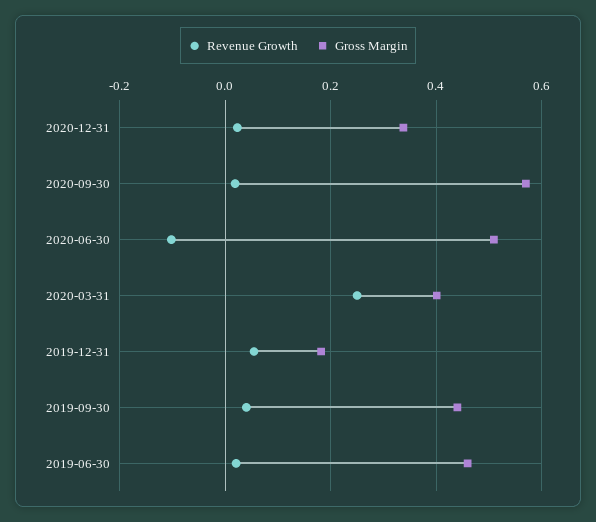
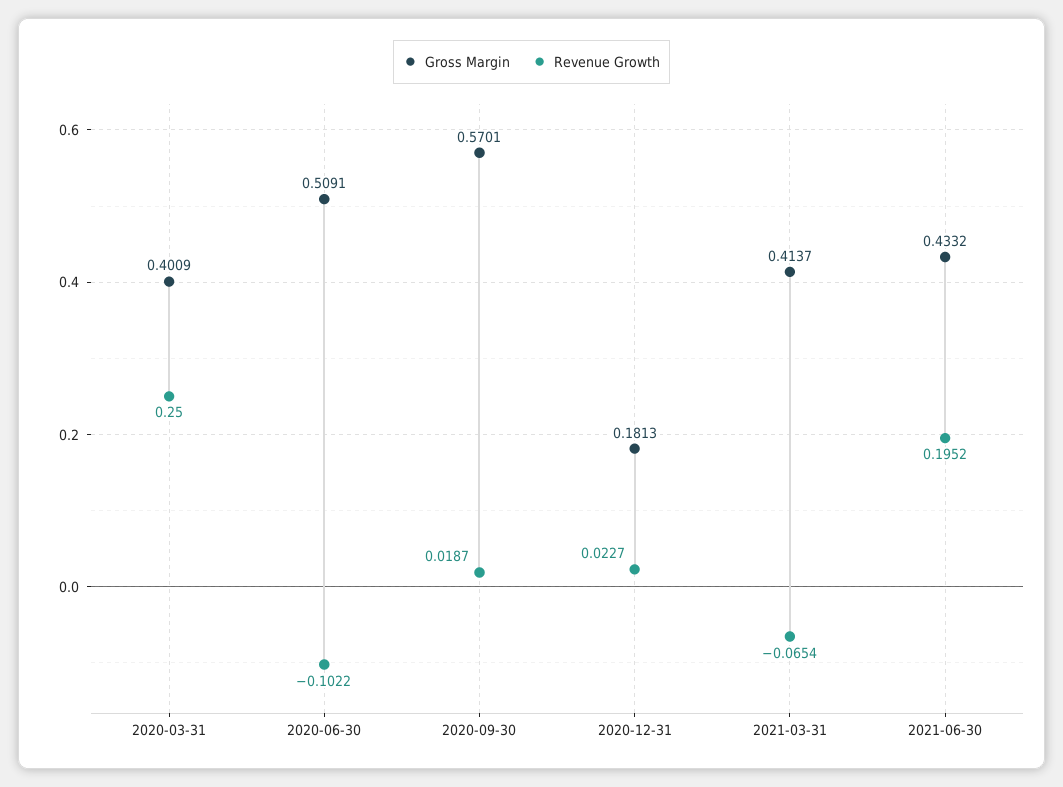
Gross Margin, 2020-12-31: 0.34 -> 0.1813
Revenue Growth, 2019-12-31: 0.06 -> none
Gross Margin, 2019-12-31: 0.18 -> none
Revenue Growth, 2019-09-30: 0.04 -> none
Gross Margin, 2019-09-30: 0.44 -> none
Revenue Growth, 2019-06-30: 0.02 -> none
Gross Margin, 2019-06-30: 0.46 -> none
Gross Margin, 2021-03-31: none -> 0.4137
Revenue Growth, 2021-03-31: none -> -0.0654
Gross Margin, 2021-06-30: none -> 0.4332
Revenue Growth, 2021-06-30: none -> 0.1952

